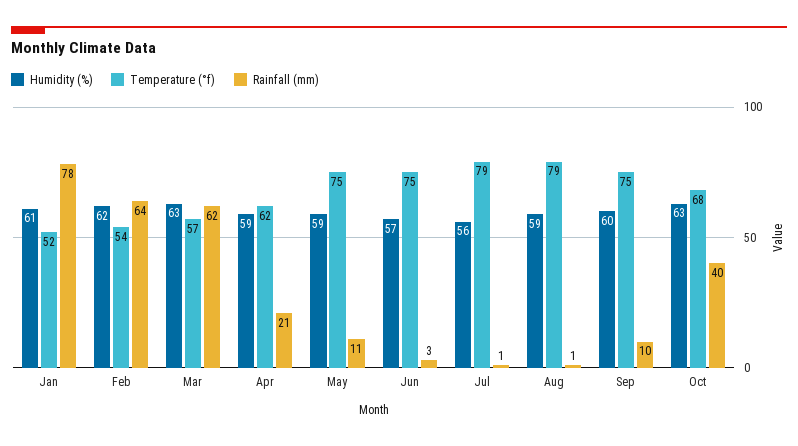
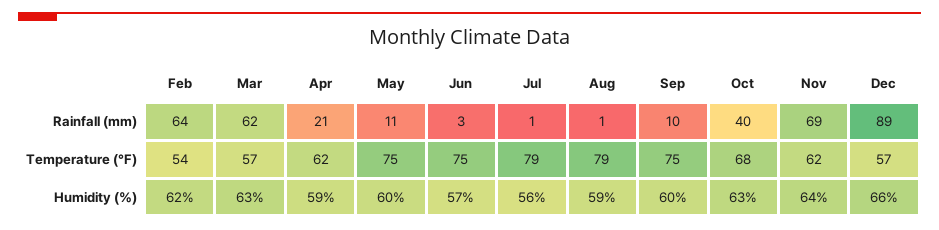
Humidity (%), Jan: 61 -> none
Temperature (°f), Jan: 52 -> none
Rainfall (mm), Jan: 78 -> none
Humidity (%), May: 59 -> 60
Rainfall (mm), Nov: none -> 69
Rainfall (mm), Dec: none -> 89
Temperature (°f), Nov: none -> 62
Temperature (°f), Dec: none -> 57
Humidity (%), Nov: none -> 64
Humidity (%), Dec: none -> 66

